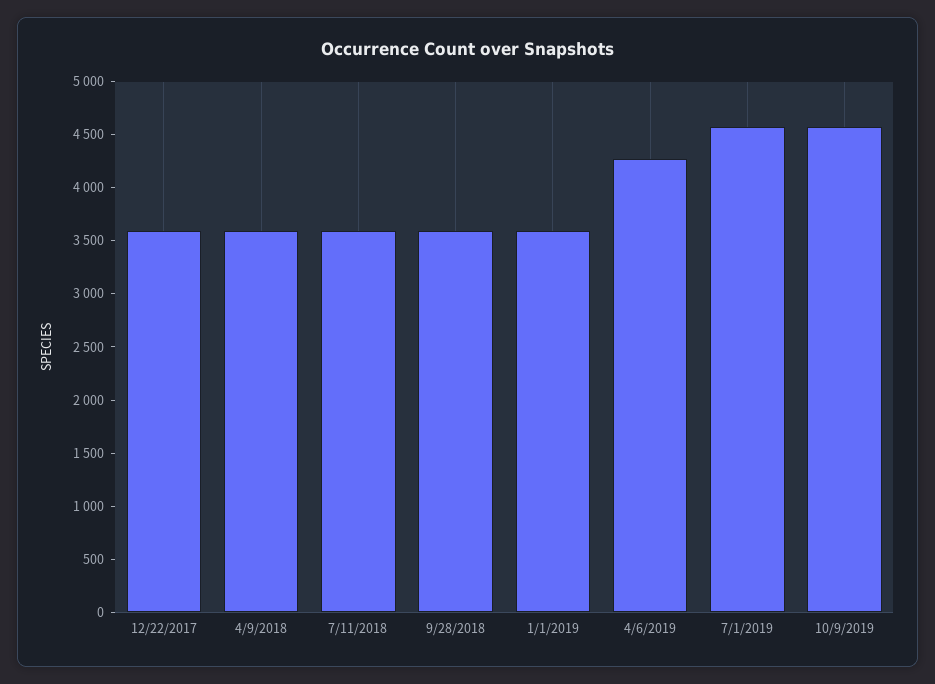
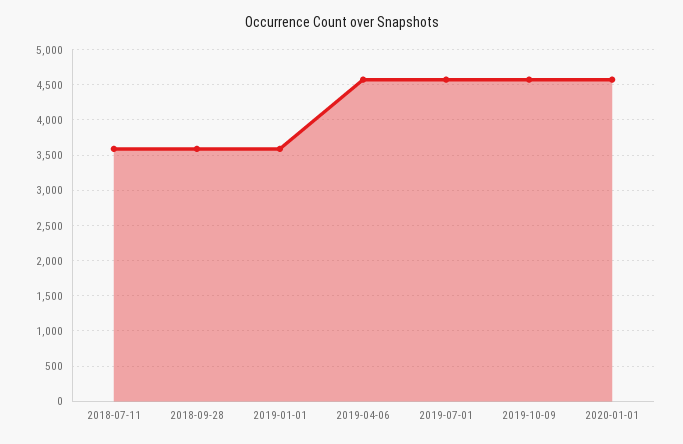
12/22/2017: 3600 -> none
4/9/2018: 3600 -> none
4/6/2019: 4300 -> 4600
2020-01-01: none -> 4600

